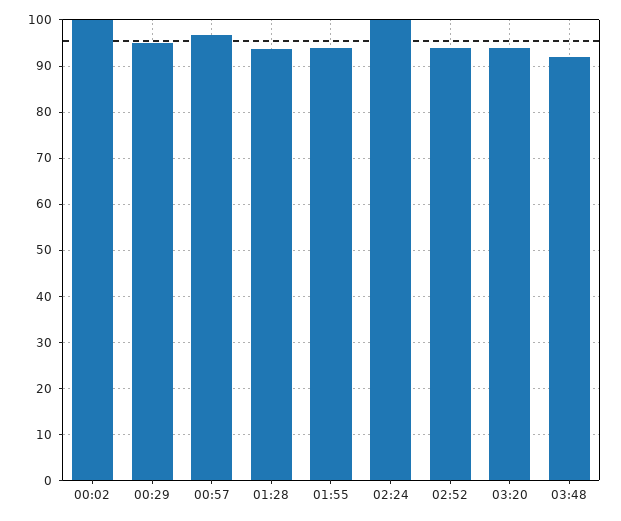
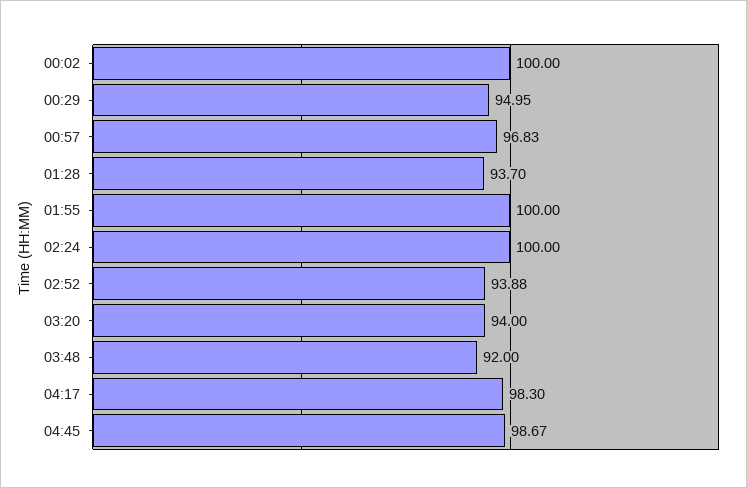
01:55: 94 -> 100
04:17: none -> 98.3
04:45: none -> 98.67

